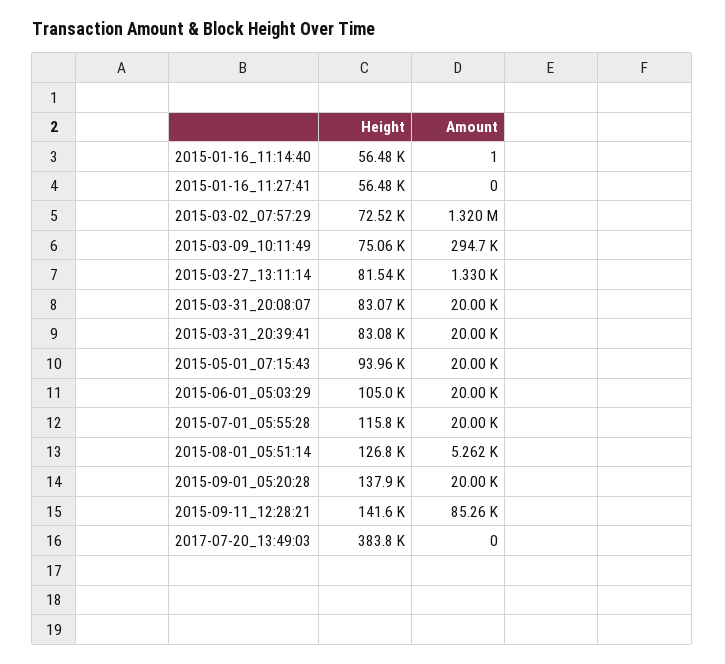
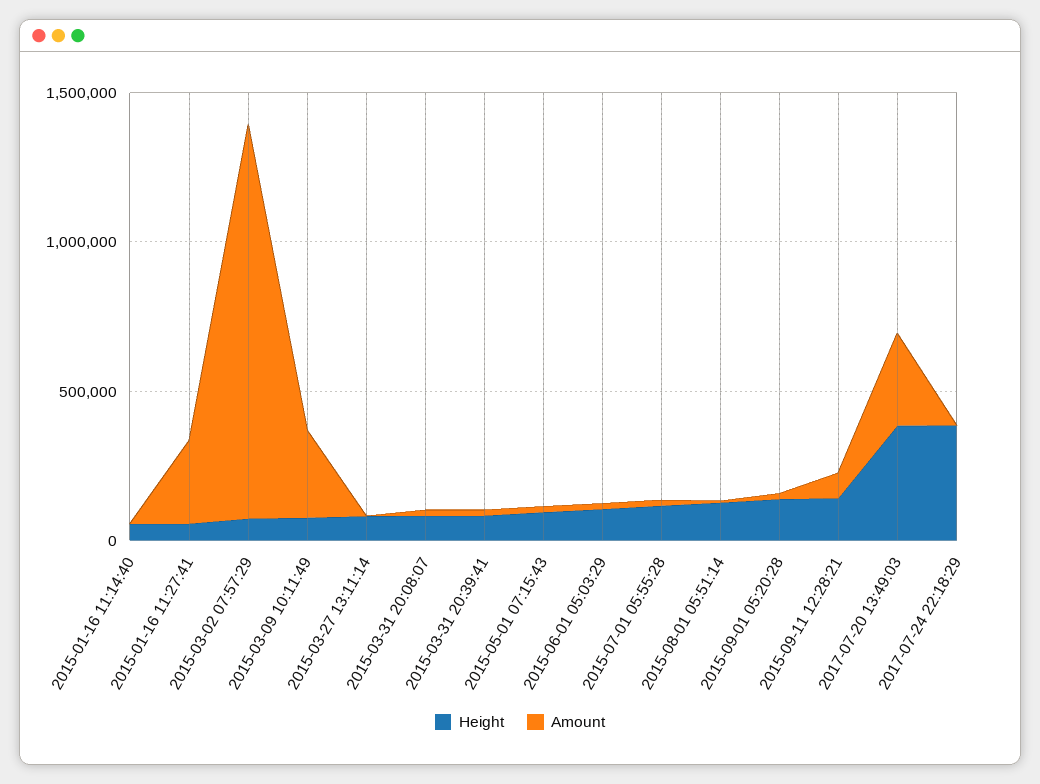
Amount, 2015-01-16_11:27:41: 0 -> 300000
Amount, 2017-07-20_13:49:03: 0 -> 300000
Height, 2017-07-24 22:18:29: none -> 400000
Amount, 2017-07-24 22:18:29: none -> 0

